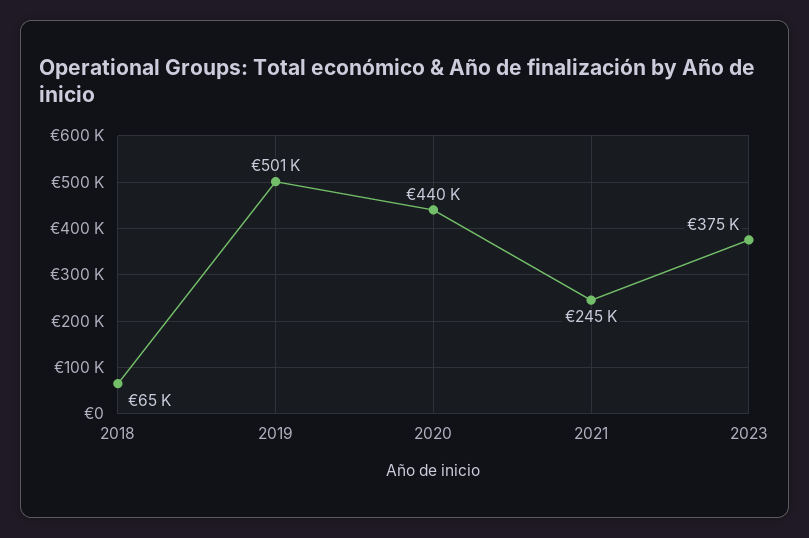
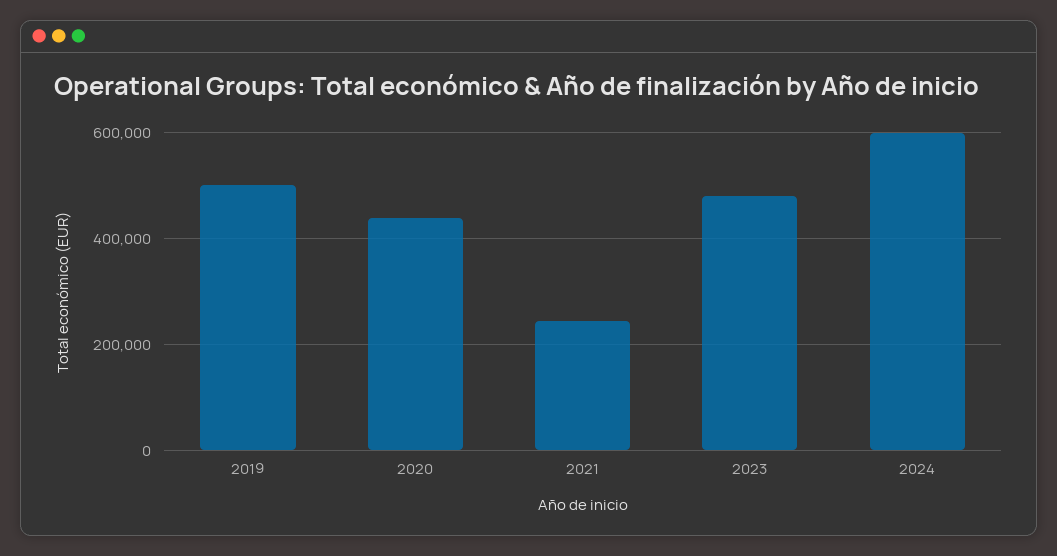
2018: 65000 -> none
2023: 375000 -> 480000
2024: none -> 600000

